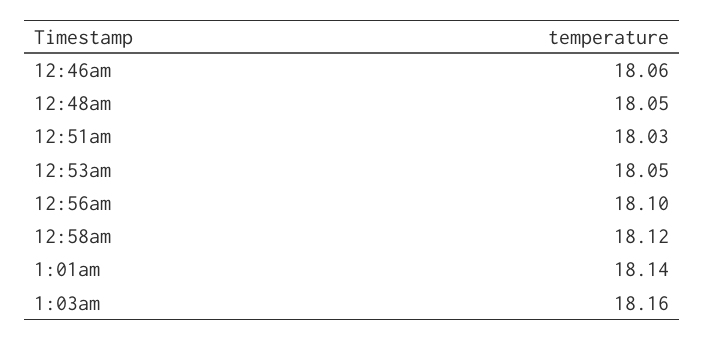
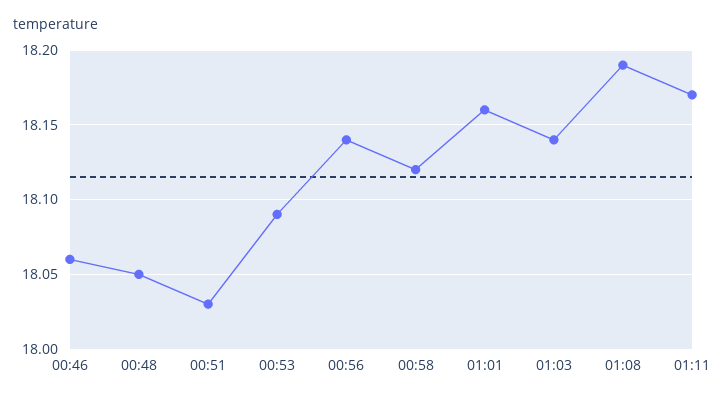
12:53am: 18.05 -> 18.09
12:56am: 18.1 -> 18.14
1:01am: 18.14 -> 18.16
1:03am: 18.16 -> 18.14
01:08: none -> 18.19
01:11: none -> 18.17

